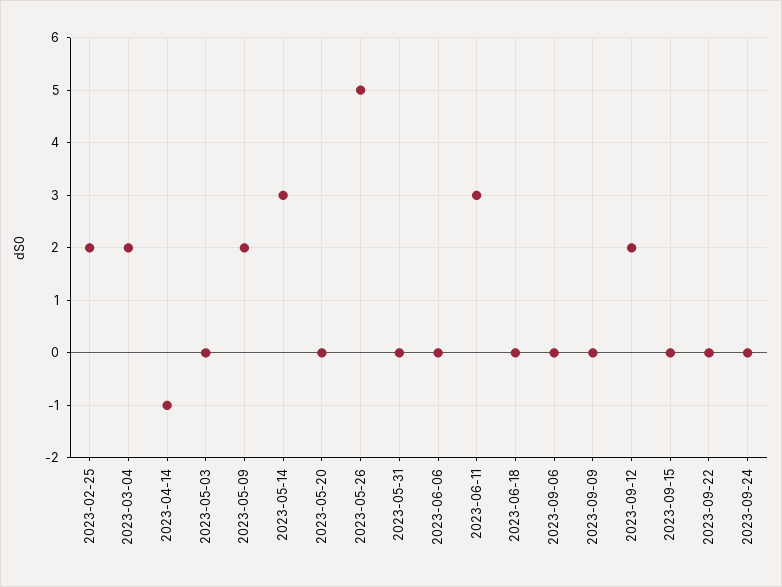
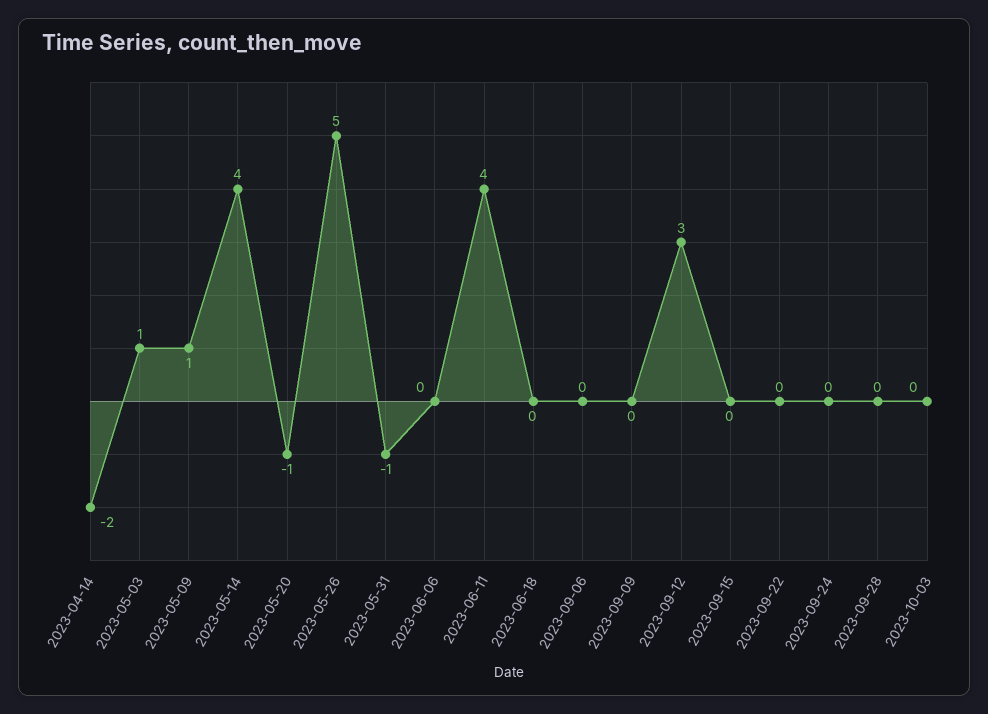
2023-02-25: 2 -> none
2023-03-04: 2 -> none
2023-04-14: -1 -> -2
2023-05-03: 0 -> 1
2023-05-09: 2 -> 1
2023-05-14: 3 -> 4
2023-05-20: 0 -> -1
2023-05-31: 0 -> -1
2023-06-11: 3 -> 4
2023-09-12: 2 -> 3
2023-09-28: none -> 0
2023-10-03: none -> 0

